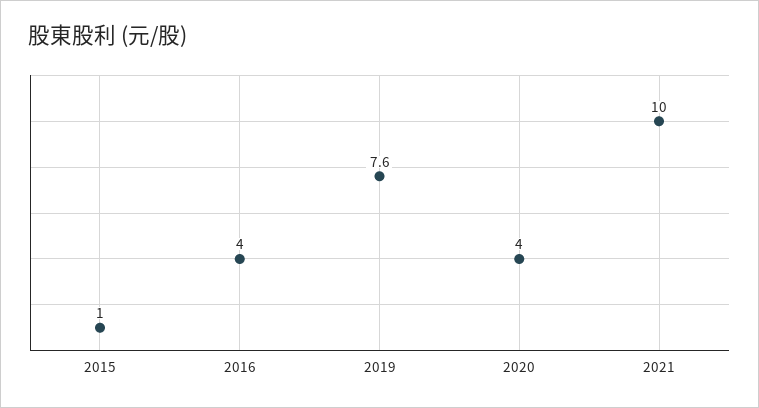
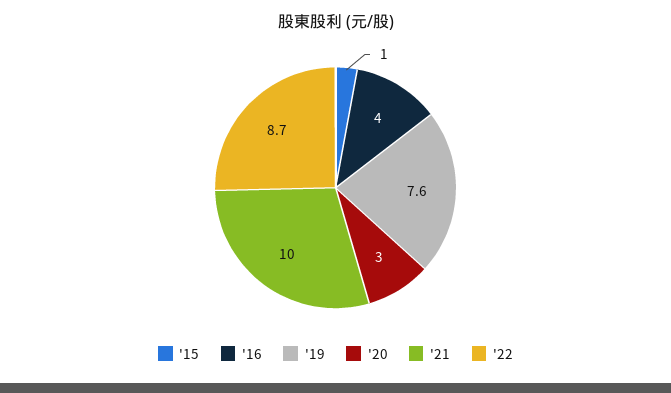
2020: 4 -> 3
'22: none -> 8.7

